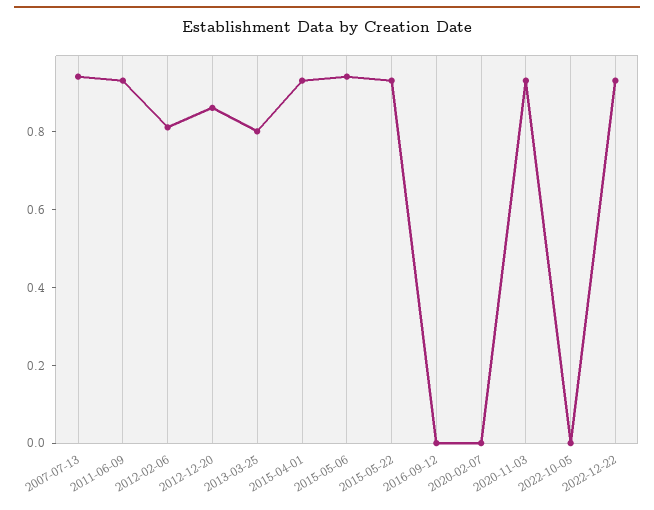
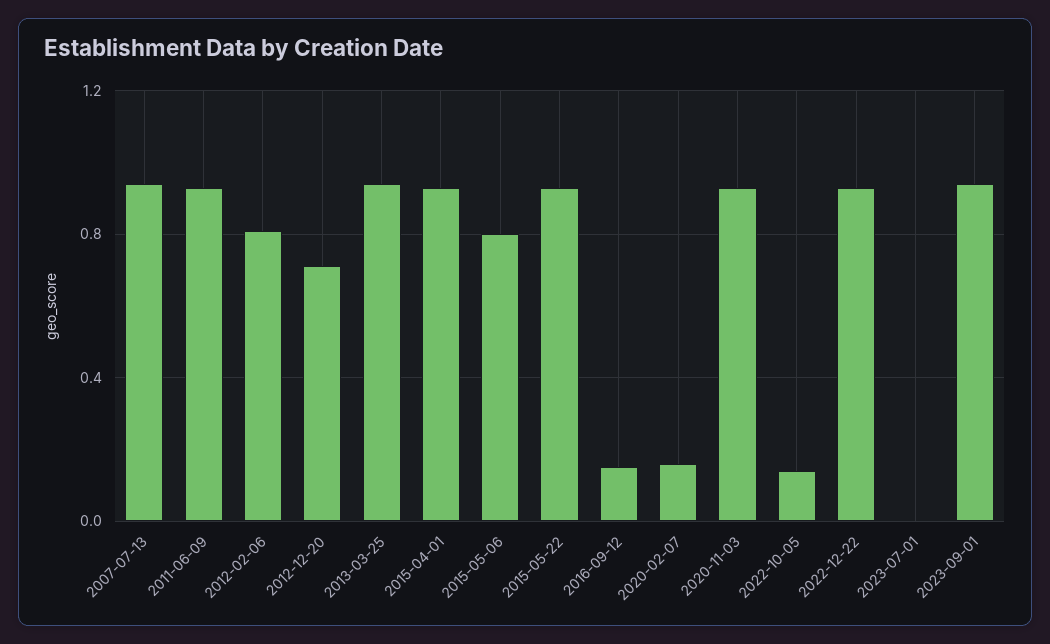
2012-12-20: 0.85 -> 0.7
2013-03-25: 0.8 -> 0.95
2015-05-06: 0.95 -> 0.8
2016-09-12: 0 -> 0.15
2020-02-07: 0 -> 0.15
2022-10-05: 0 -> 0.15
2023-07-01: none -> 0
2023-09-01: none -> 0.95

